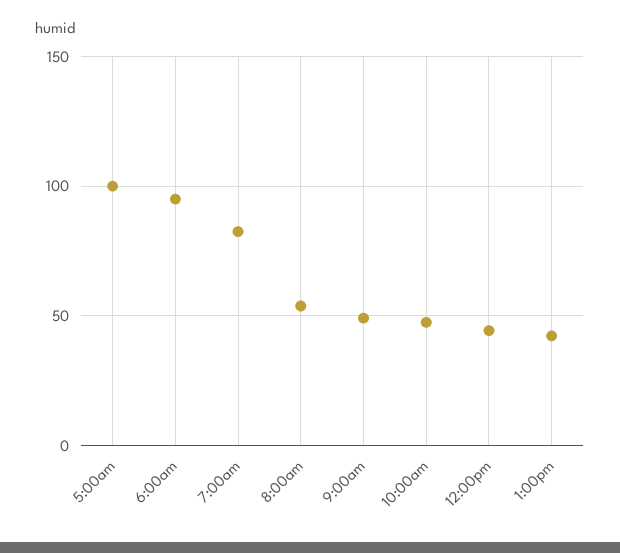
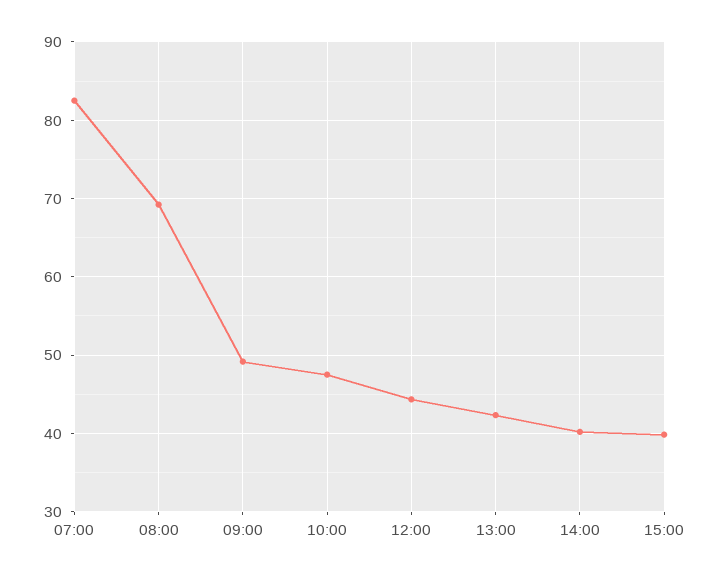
5:00am: 100 -> none
6:00am: 95 -> none
8:00am: 55 -> 69
14:00: none -> 40
15:00: none -> 40

